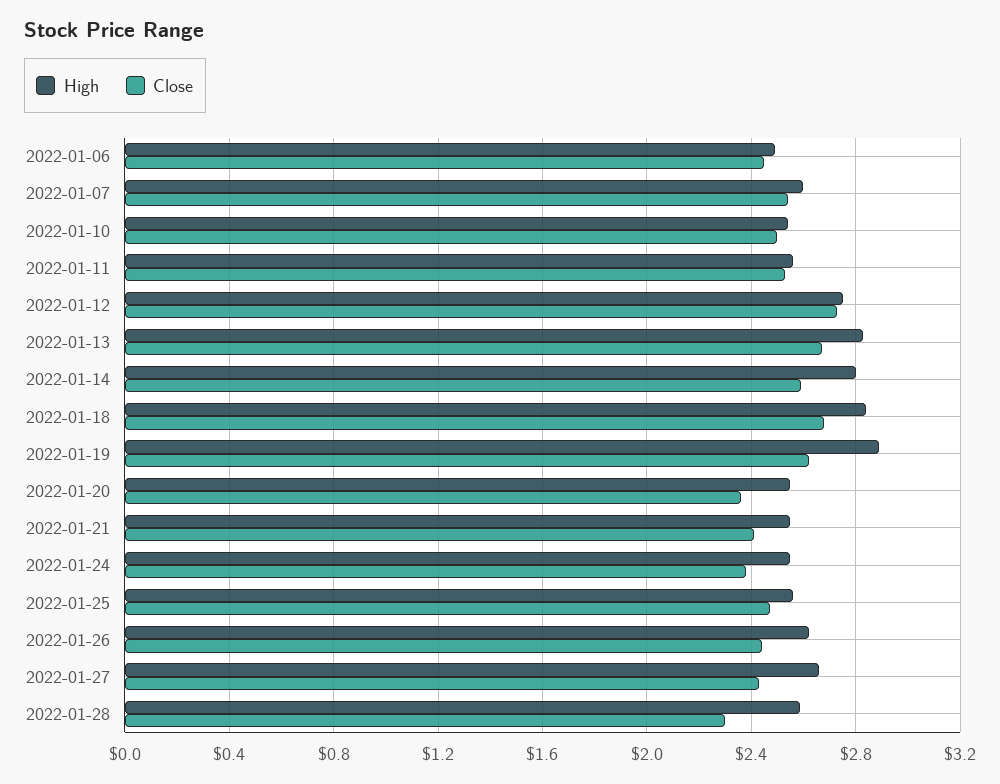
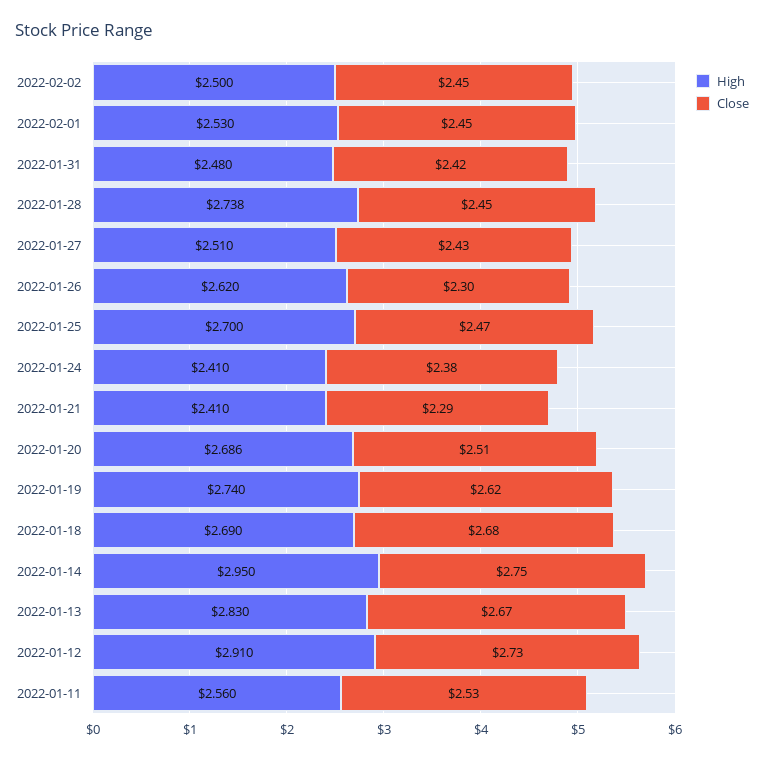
High, 2022-01-06: 2.5 -> none
Close, 2022-01-06: 2.45 -> none
High, 2022-01-07: 2.6 -> none
Close, 2022-01-07: 2.55 -> none
High, 2022-01-10: 2.55 -> none
Close, 2022-01-10: 2.5 -> none
High, 2022-01-12: 2.75 -> 2.91
High, 2022-01-14: 2.8 -> 2.95
Close, 2022-01-14: 2.6 -> 2.75
High, 2022-01-18: 2.85 -> 2.69
High, 2022-01-19: 2.9 -> 2.74
High, 2022-01-20: 2.55 -> 2.686
Close, 2022-01-20: 2.35 -> 2.51
High, 2022-01-21: 2.55 -> 2.41
Close, 2022-01-21: 2.4 -> 2.29
High, 2022-01-24: 2.55 -> 2.41
High, 2022-01-25: 2.55 -> 2.7
Close, 2022-01-26: 2.45 -> 2.3
High, 2022-01-27: 2.65 -> 2.51
High, 2022-01-28: 2.6 -> 2.738
Close, 2022-01-28: 2.3 -> 2.45
High, 2022-02-02: none -> 2.5
Close, 2022-02-02: none -> 2.45
High, 2022-02-01: none -> 2.53
Close, 2022-02-01: none -> 2.45
High, 2022-01-31: none -> 2.48
Close, 2022-01-31: none -> 2.42

